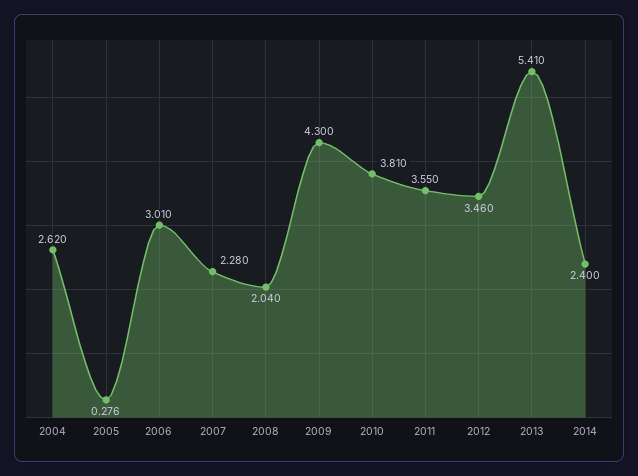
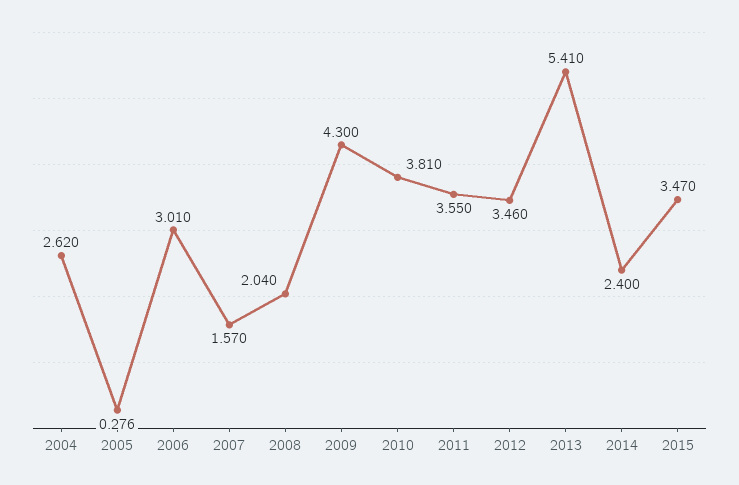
2007: 2.28 -> 1.57
2015: none -> 3.47

